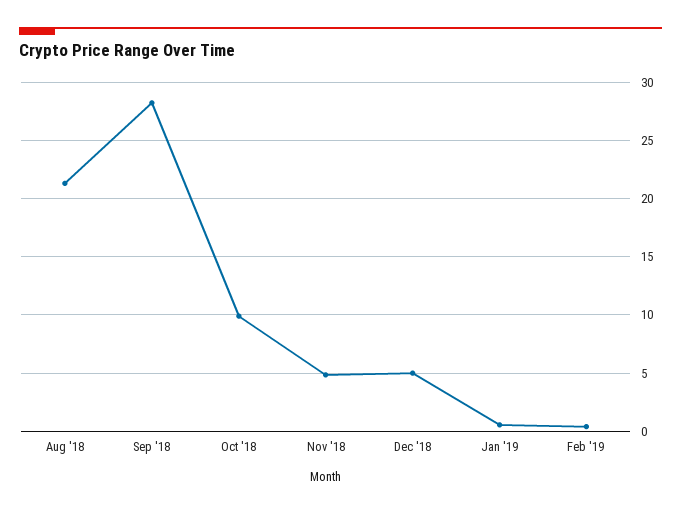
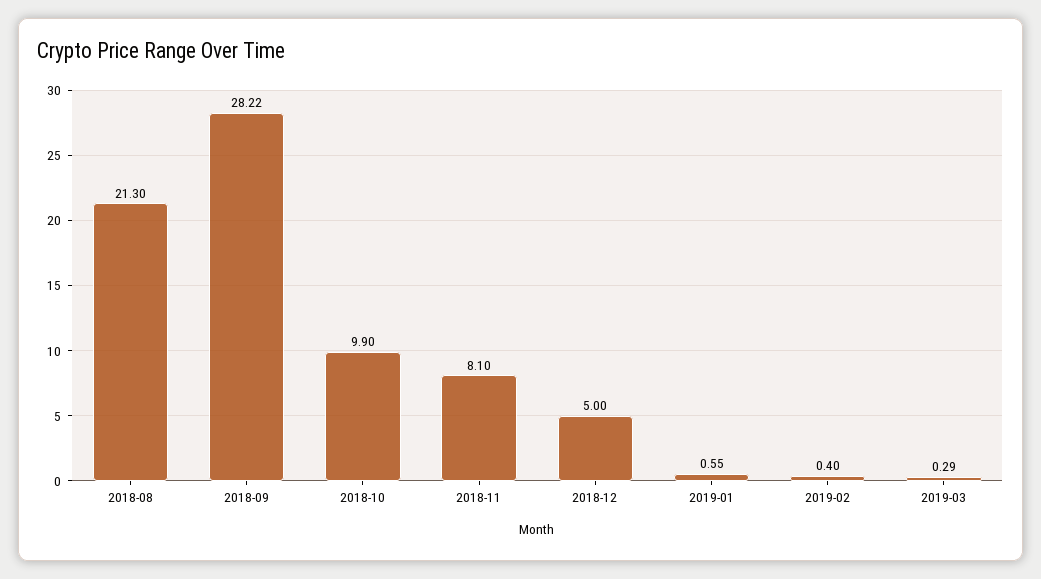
Nov '18: 5 -> 8.1
2019-03: none -> 0.29

